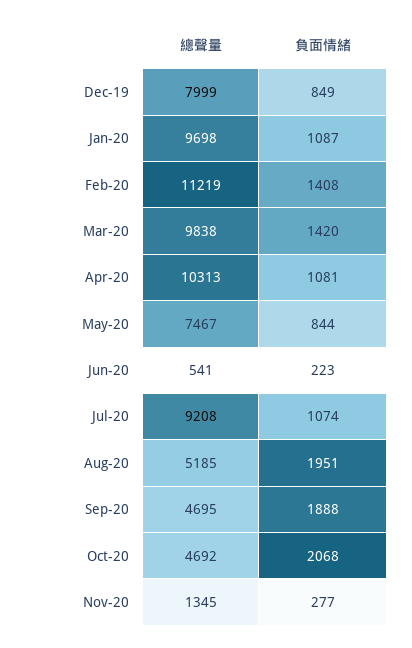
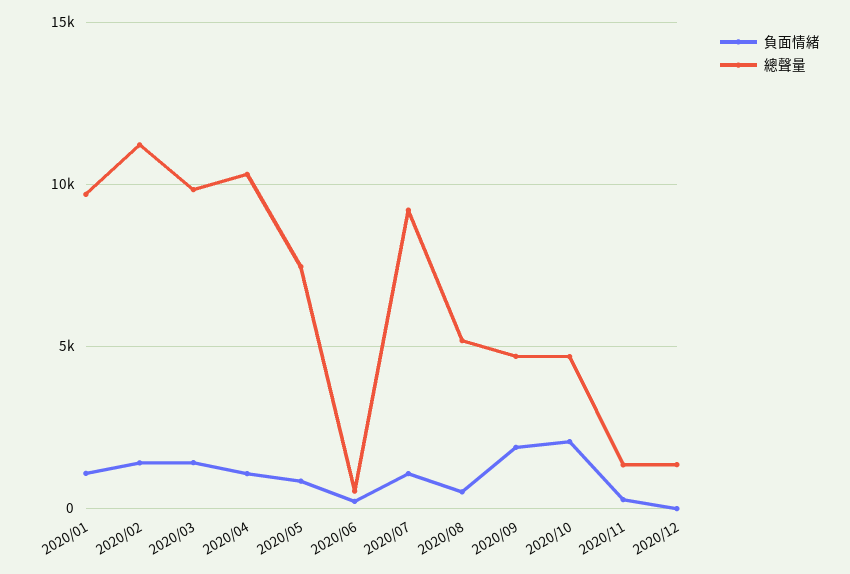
總聲量, Dec-19: 7999 -> none
負面情緒, Dec-19: 849 -> none
負面情緒, Aug-20: 1951 -> 500
負面情緒, 2020/12: none -> 0
總聲量, 2020/12: none -> 1500

